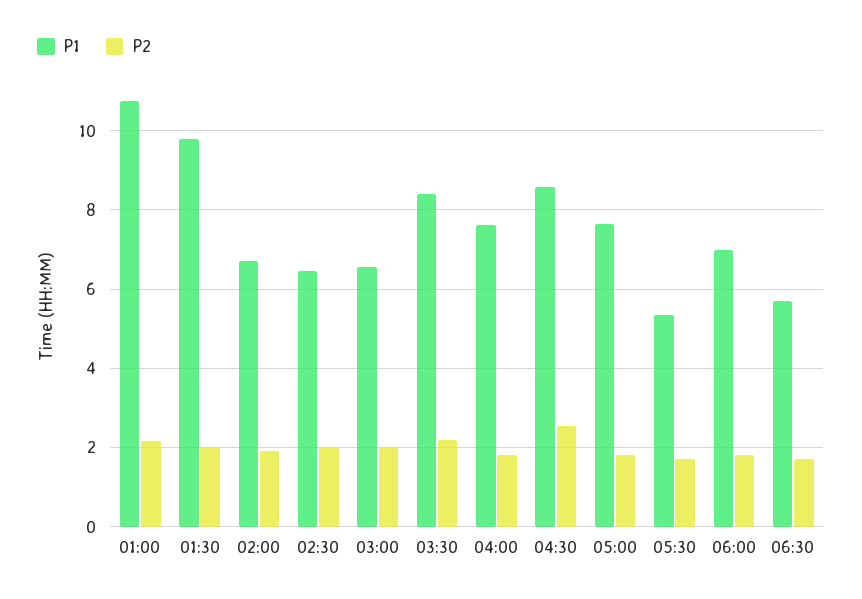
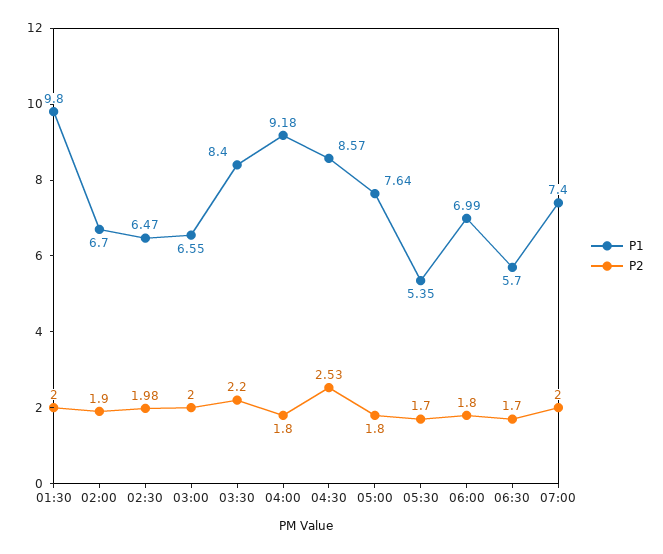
P1, 01:00: 10.8 -> none
P2, 01:00: 2.2 -> none
P1, 04:00: 7.6 -> 9.18
P1, 07:00: none -> 7.4
P2, 07:00: none -> 2

